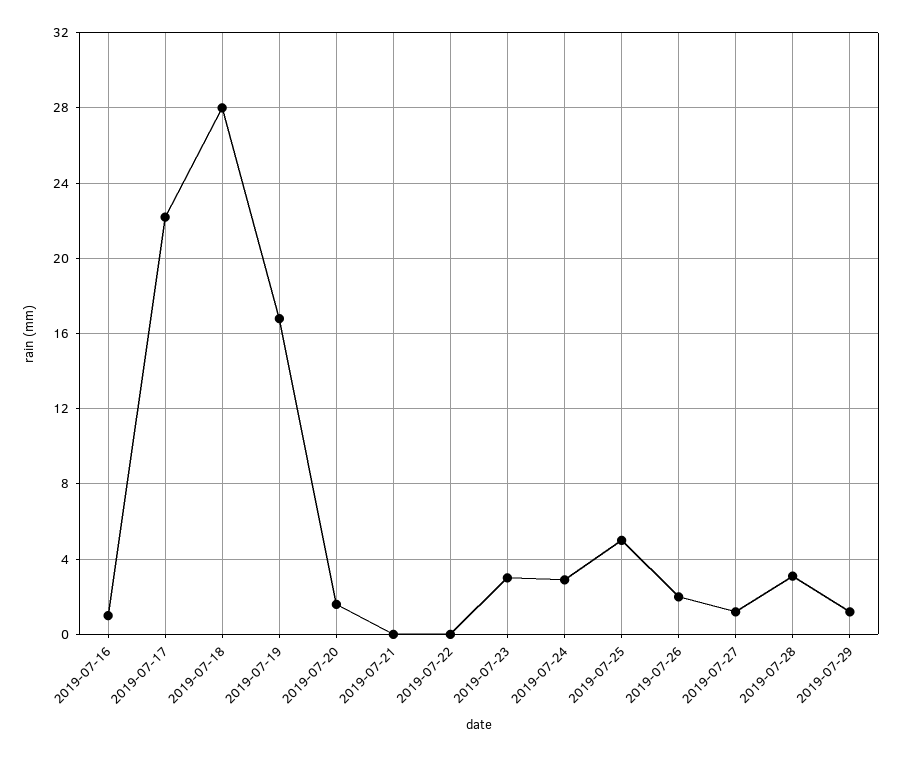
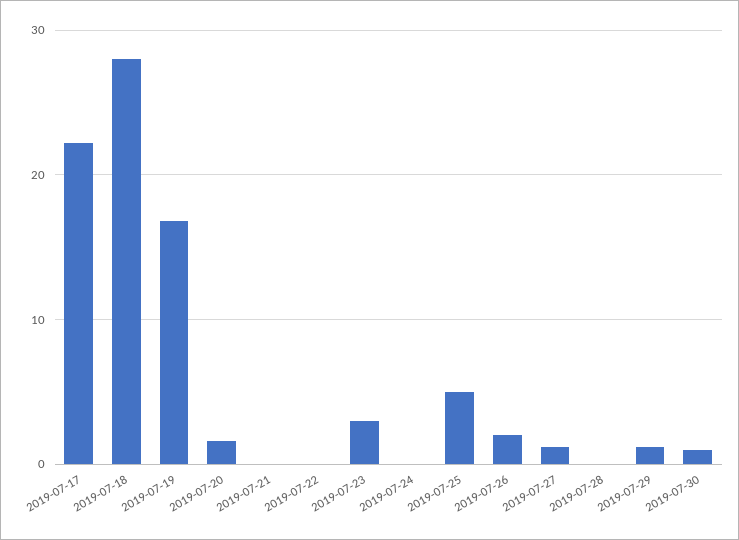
2019-07-16: 1 -> none
2019-07-24: 3 -> 0
2019-07-28: 3 -> 0
2019-07-30: none -> 1

